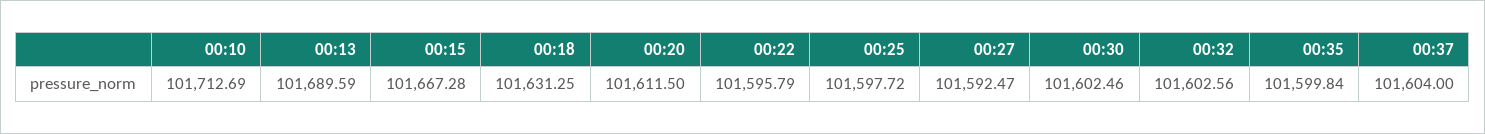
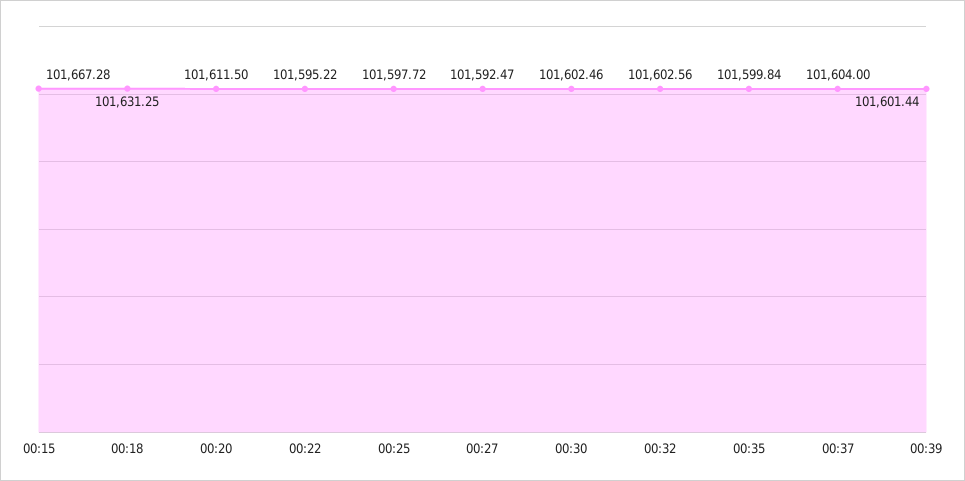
00:10: 101712.69 -> none
00:13: 101689.59 -> none
00:22: 101595.79 -> 101595.22
00:39: none -> 101601.44

